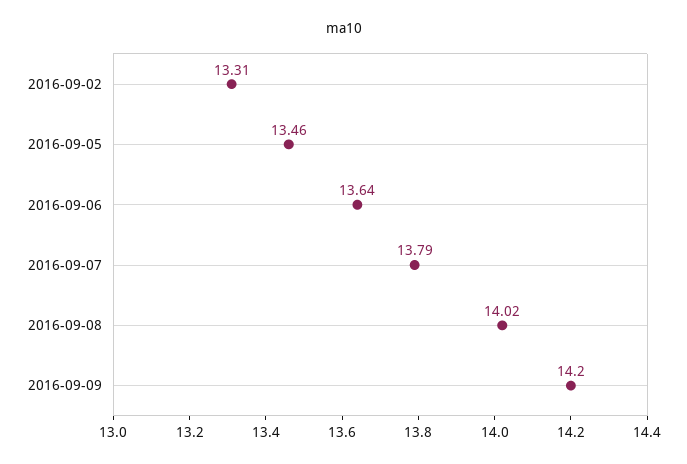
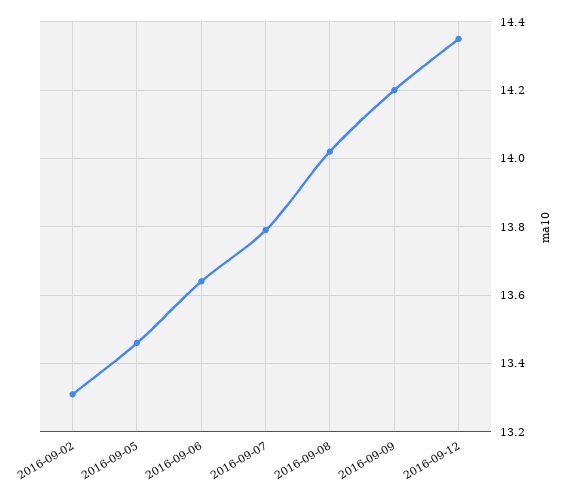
2016-09-12: none -> 14.35

